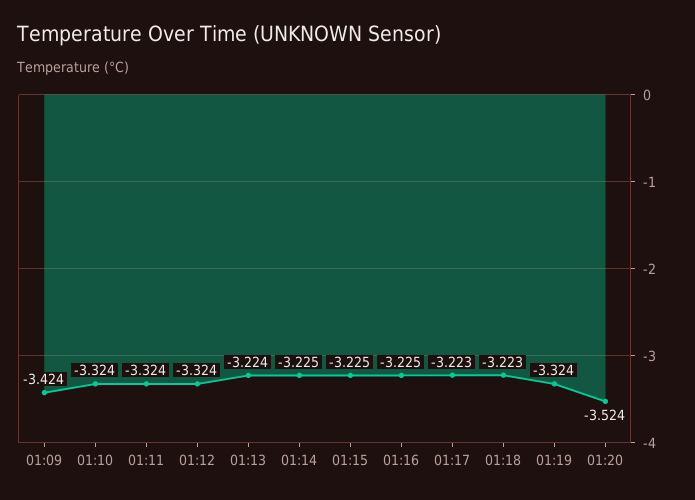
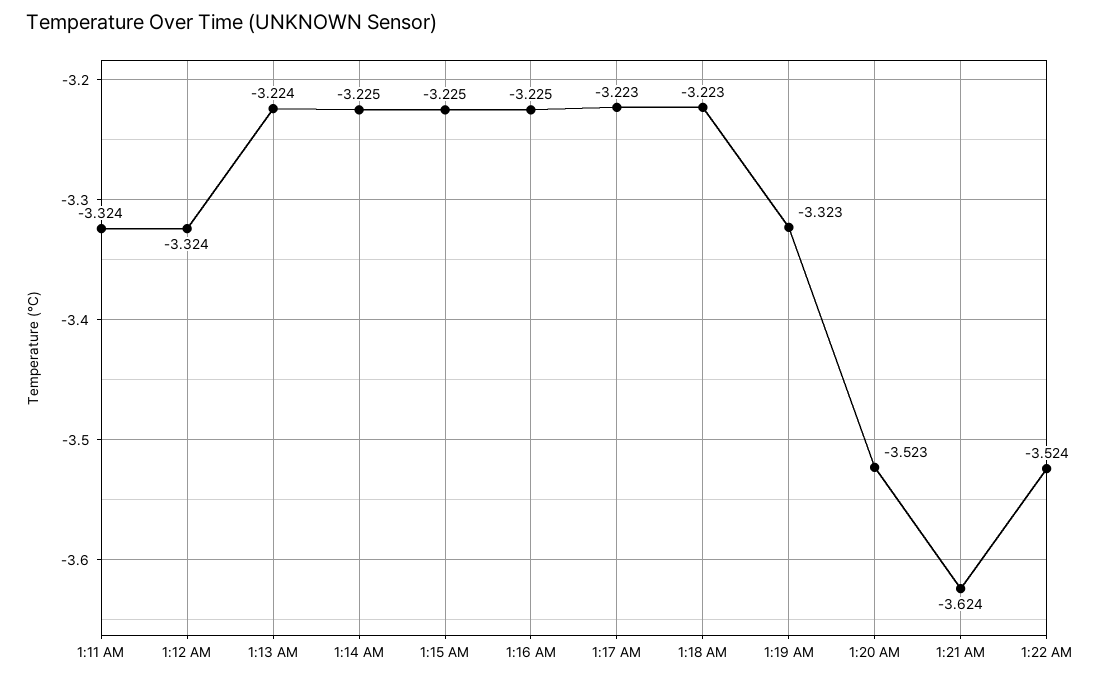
01:09: -3.424 -> none
01:10: -3.324 -> none
01:19: -3.324 -> -3.323
01:20: -3.524 -> -3.523
1:21 AM: none -> -3.624
1:22 AM: none -> -3.524

